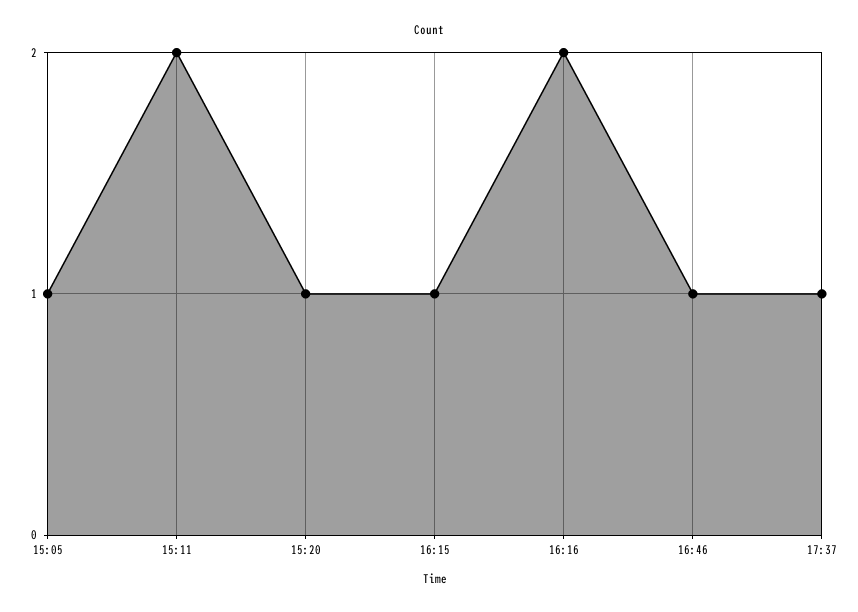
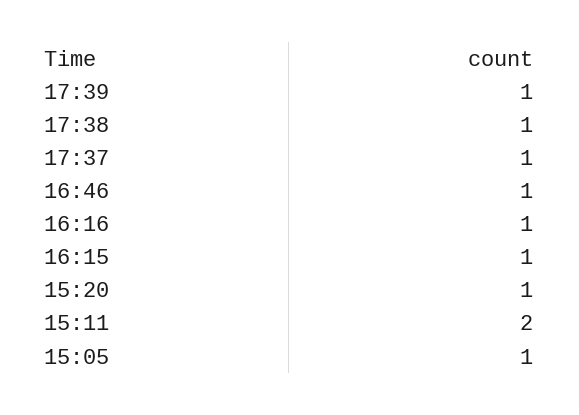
16:16: 2 -> 1
17:39: none -> 1
17:38: none -> 1

